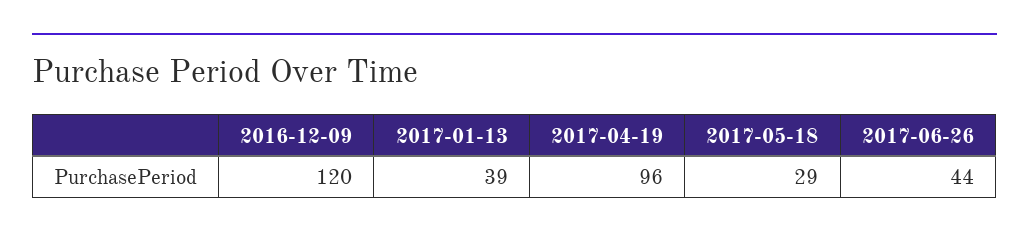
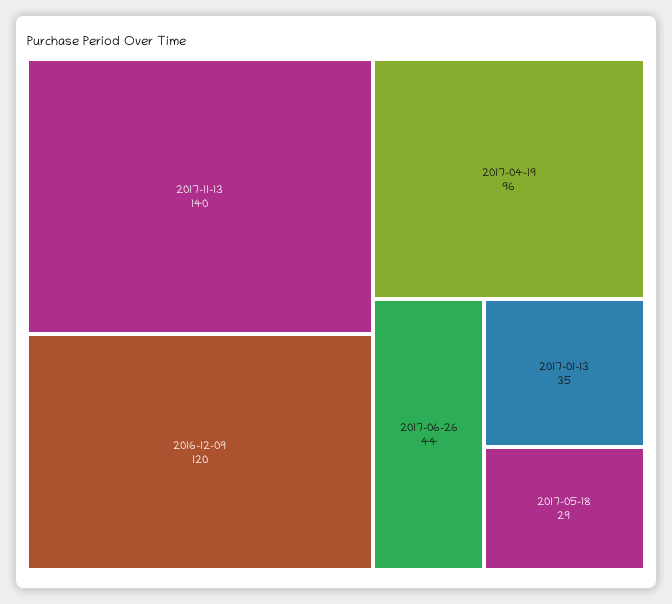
2017-01-13: 39 -> 35
2017-11-13: none -> 140

